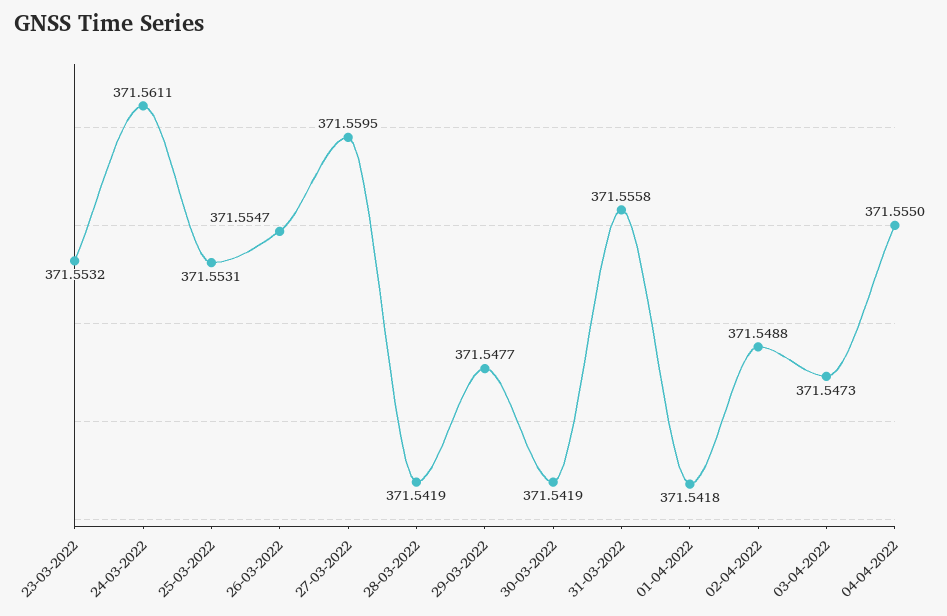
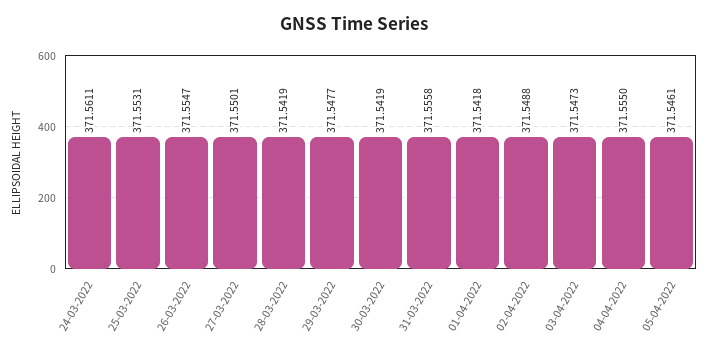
23-03-2022: 371.5532 -> none
27-03-2022: 371.5595 -> 371.5501
05-04-2022: none -> 371.5461

